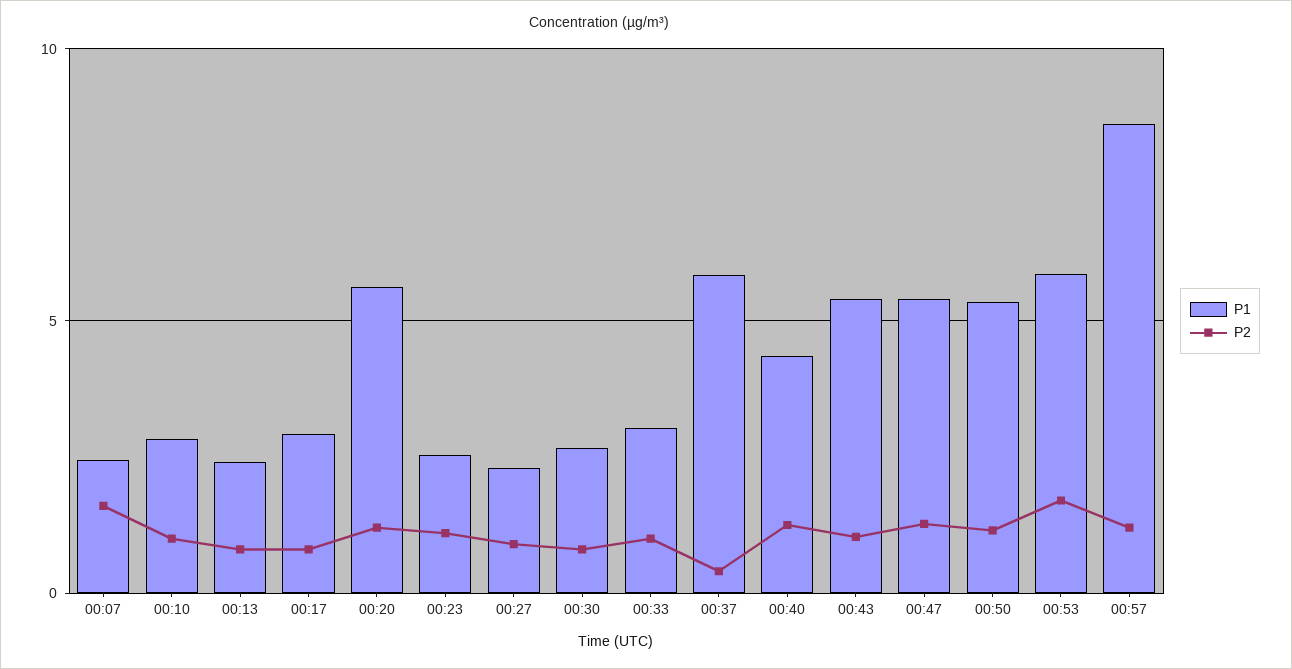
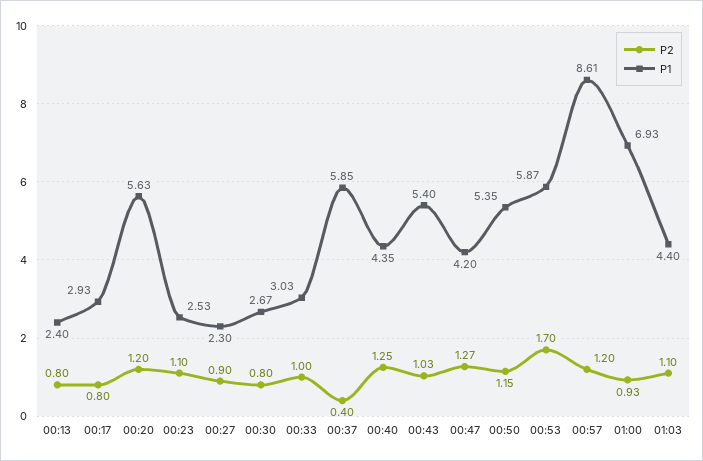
P1, 00:07: 2.5 -> none
P2, 00:07: 1.5 -> none
P1, 00:10: 3 -> none
P2, 00:10: 1 -> none
P1, 00:47: 5.5 -> 4.2
P2, 01:00: none -> 0.93
P1, 01:00: none -> 6.93
P2, 01:03: none -> 1.1
P1, 01:03: none -> 4.4

